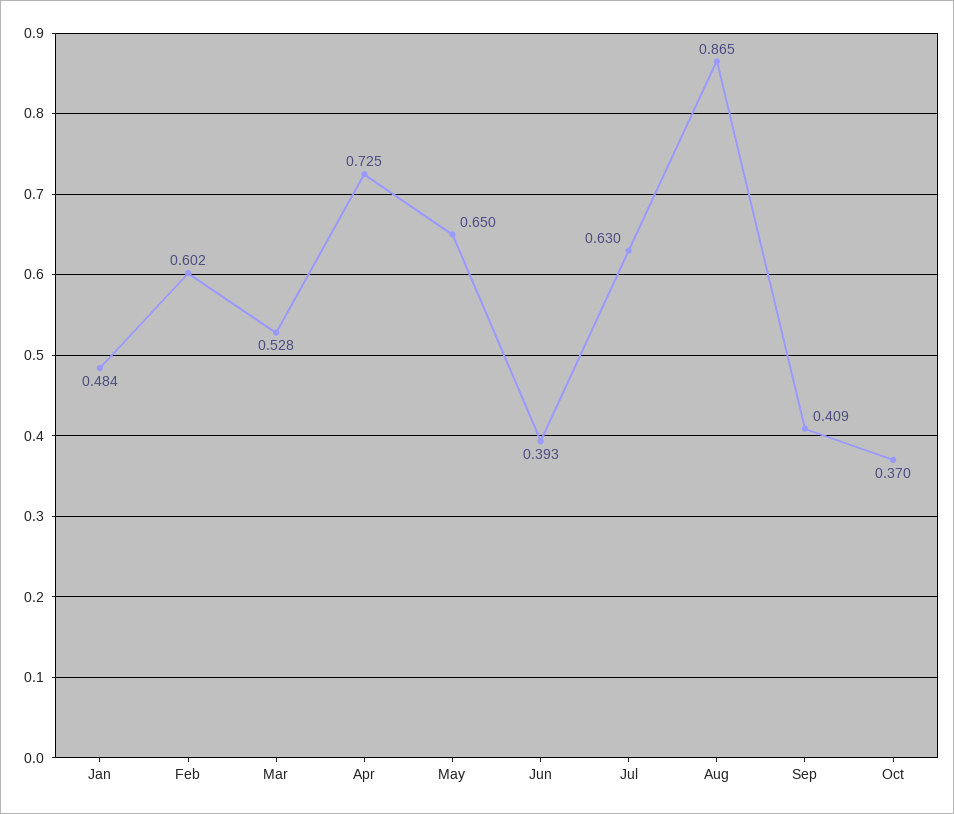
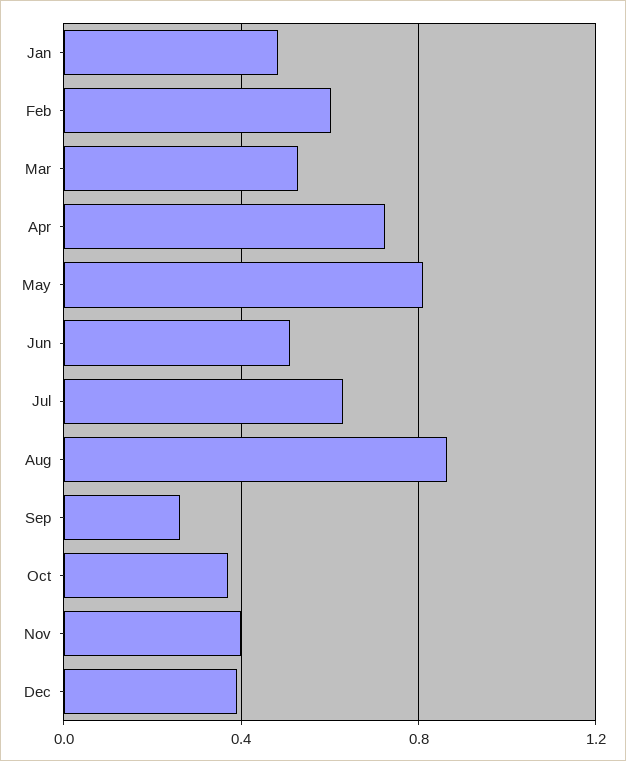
May: 0.65 -> 0.8
Jun: 0.393 -> 0.5
Sep: 0.409 -> 0.25
Nov: none -> 0.4
Dec: none -> 0.4

